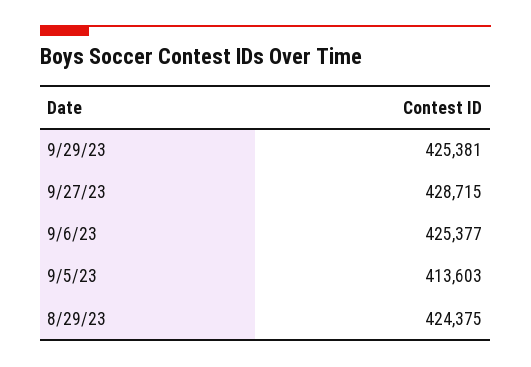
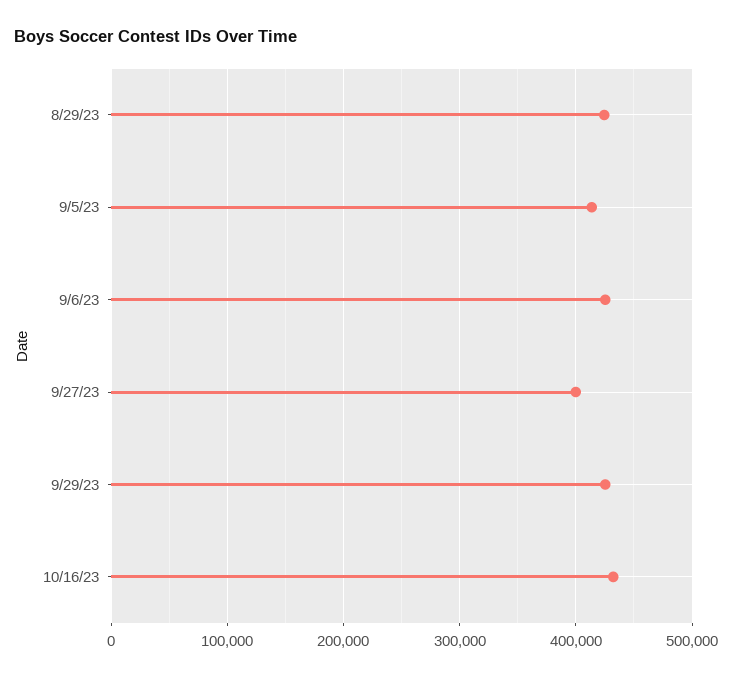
9/27/23: 428715 -> 400000
10/16/23: none -> 430000

